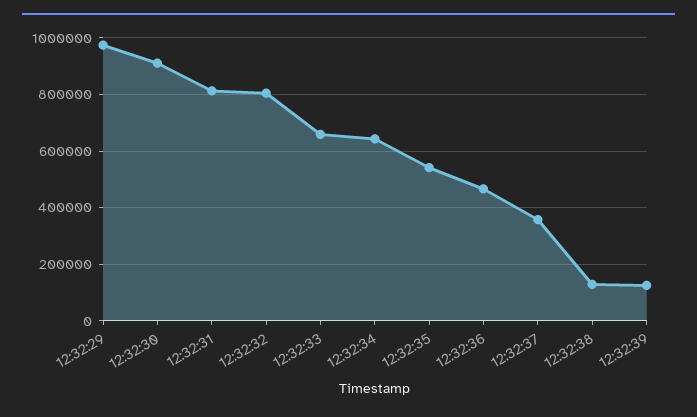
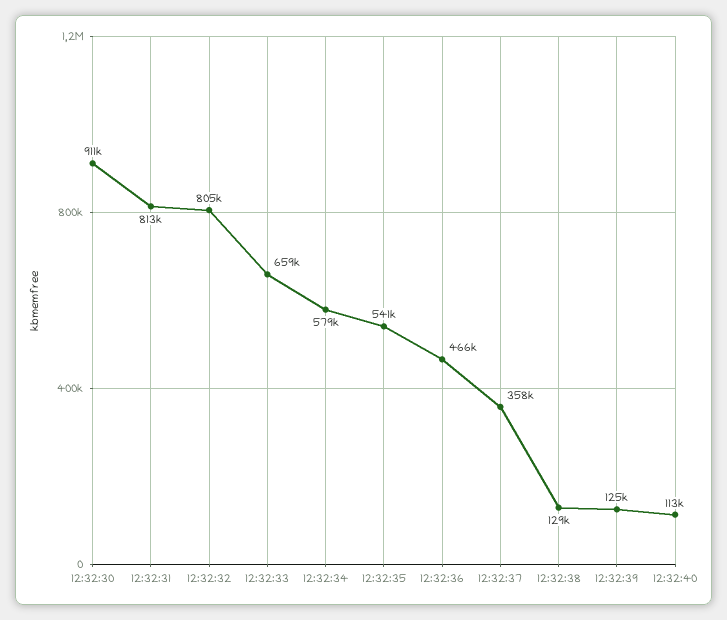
12:32:29: 975000 -> none
12:32:34: 650000 -> 579000
12:32:40: none -> 113000

